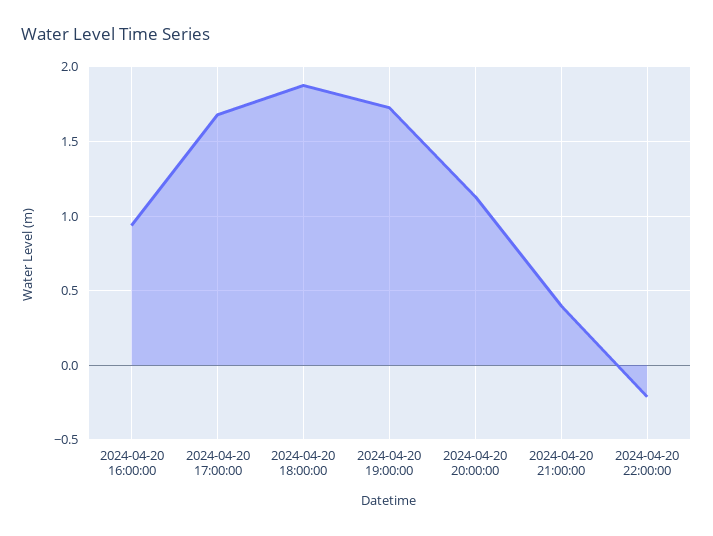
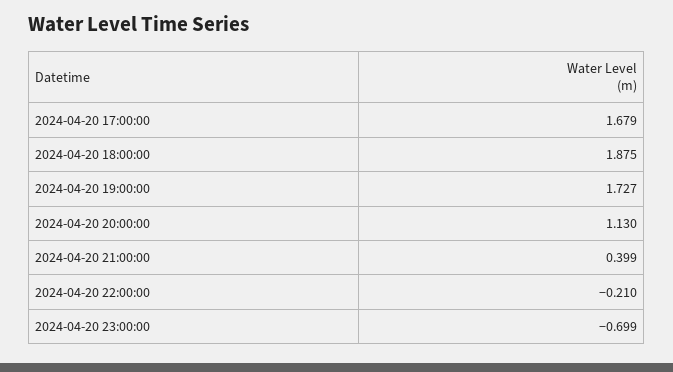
2024-04-20 16:00:00: 0.95 -> none
2024-04-20 23:00:00: none -> -0.699

